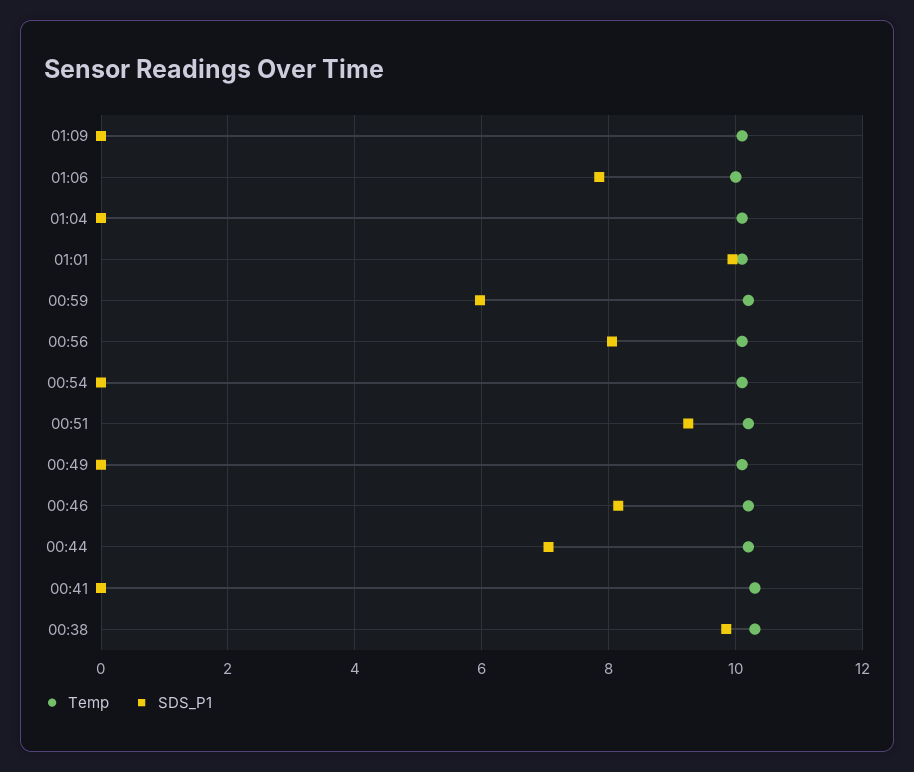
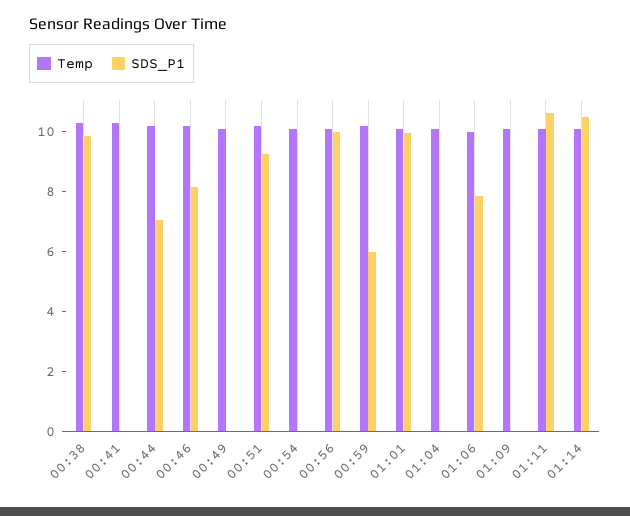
SDS_P1, 00:56: 8 -> 10
Temp, 01:11: none -> 10
SDS_P1, 01:11: none -> 10.5
Temp, 01:14: none -> 10
SDS_P1, 01:14: none -> 10.5

